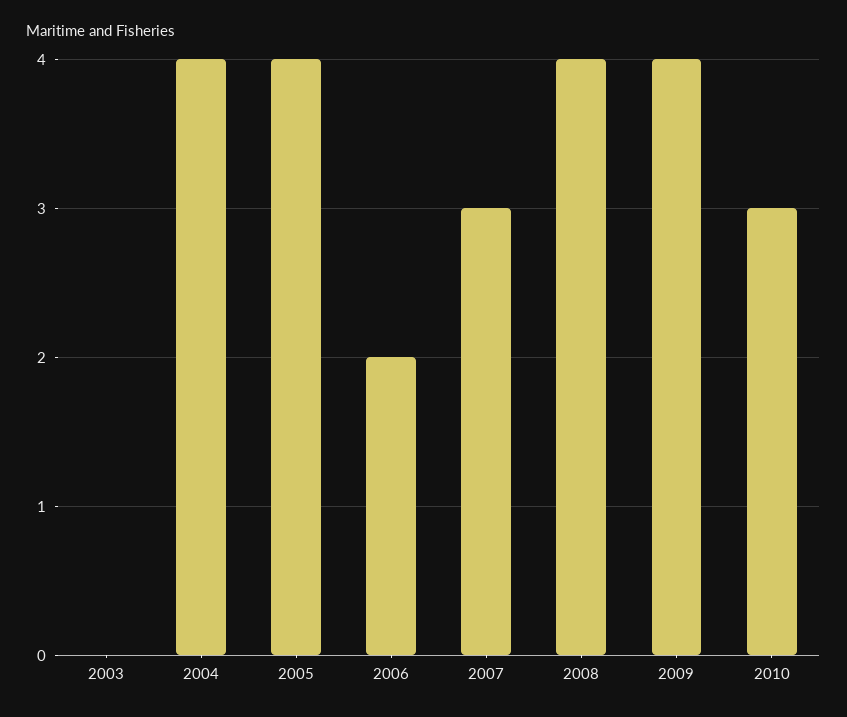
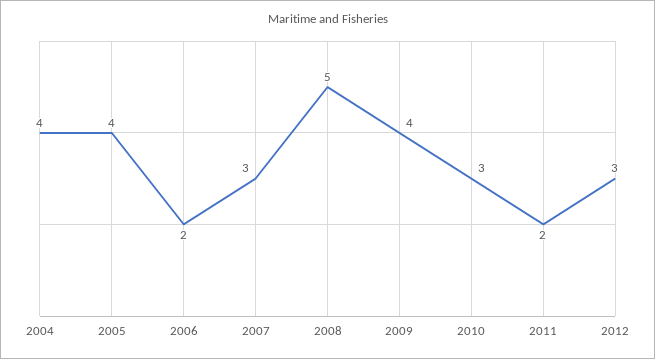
2003: 0 -> none
2008: 4 -> 5
2011: none -> 2
2012: none -> 3

